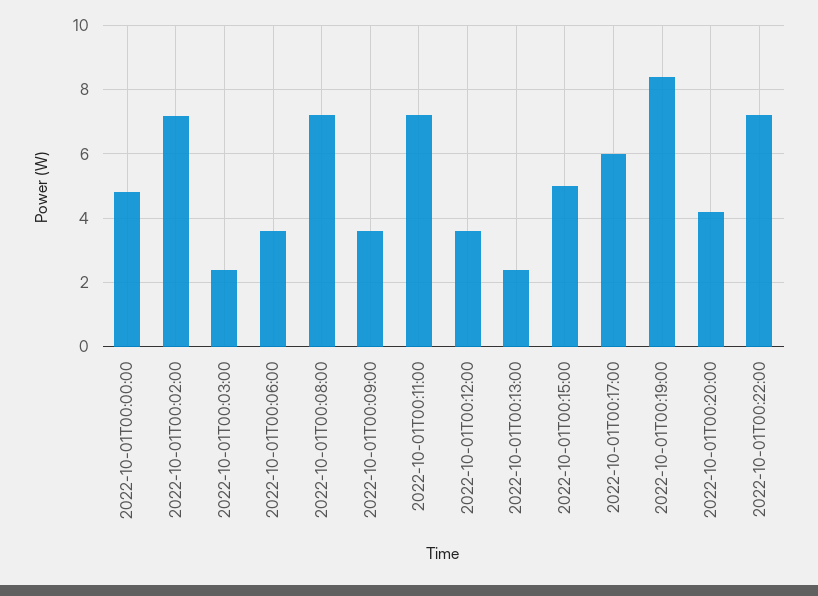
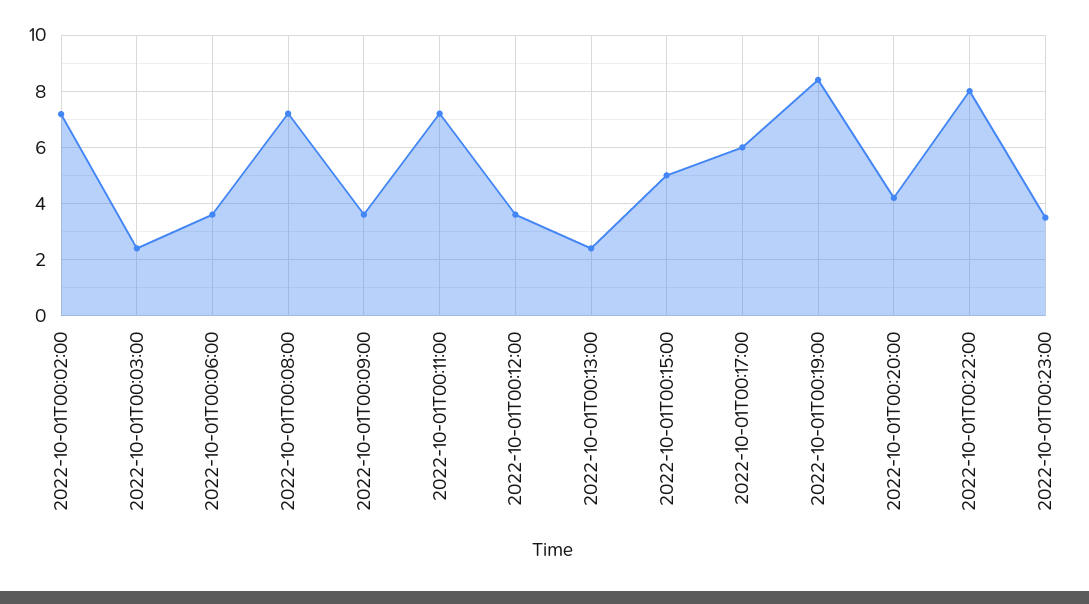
2022-10-01T00:00:00: 4.8 -> none
2022-10-01T00:22:00: 7.2 -> 8
2022-10-01T00:23:00: none -> 3.5

